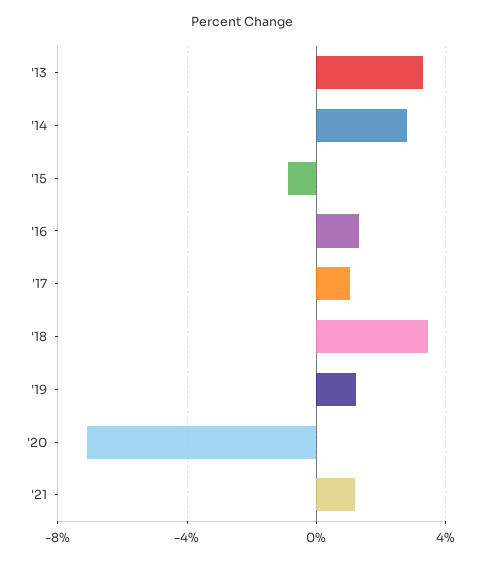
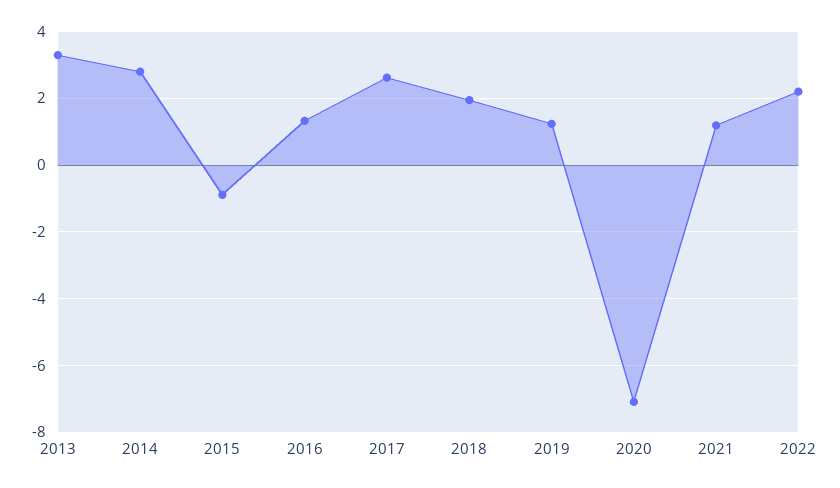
'17: 1 -> 2.6
'18: 3.5 -> 2
2022: none -> 2.2

